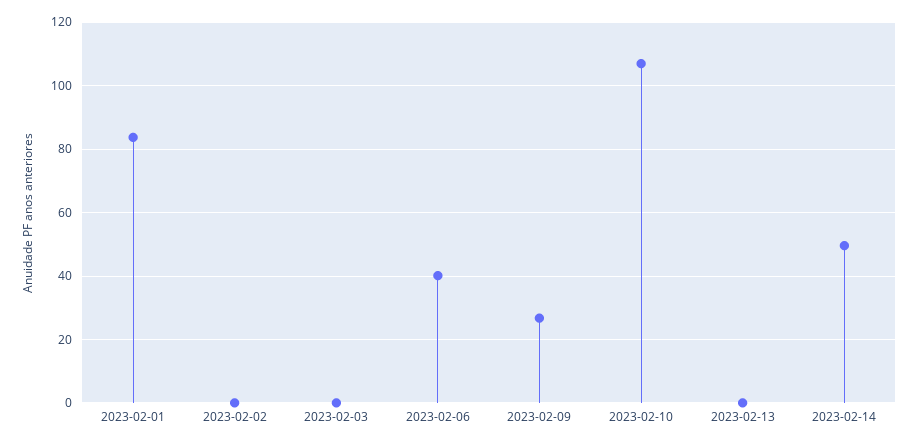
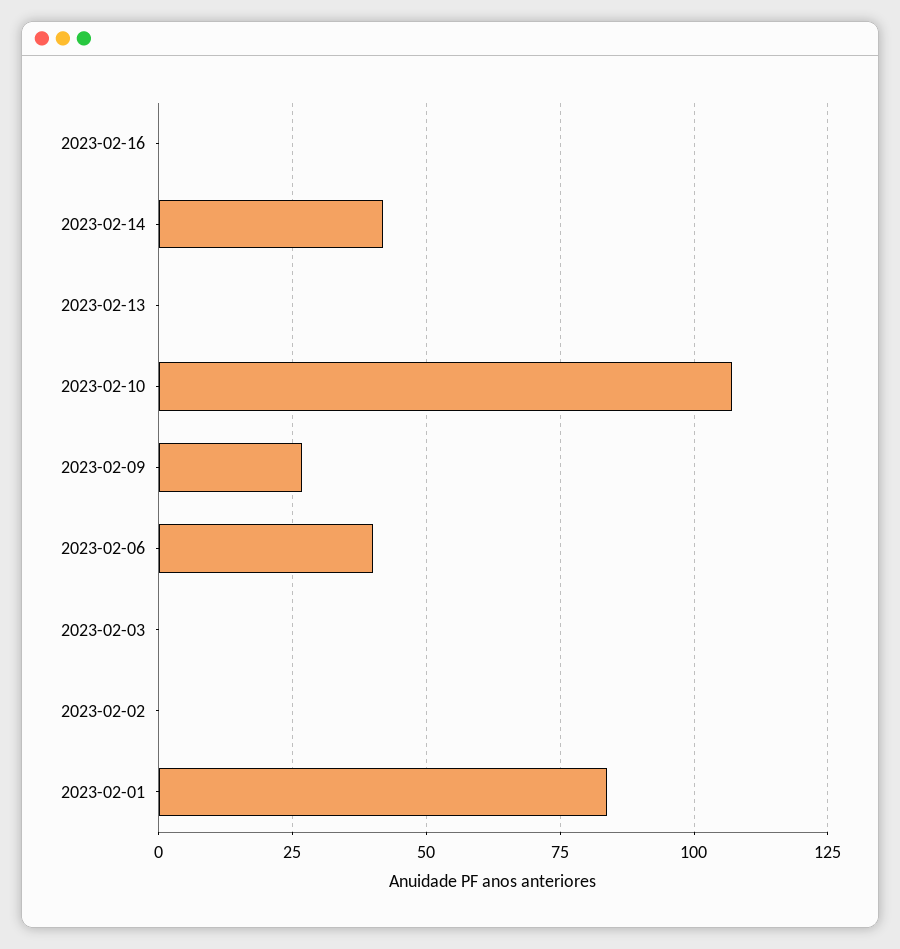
2023-02-14: 50 -> 42.5
2023-02-16: none -> 0

